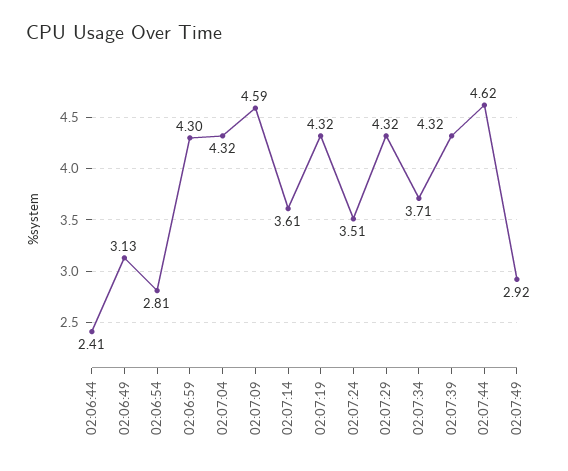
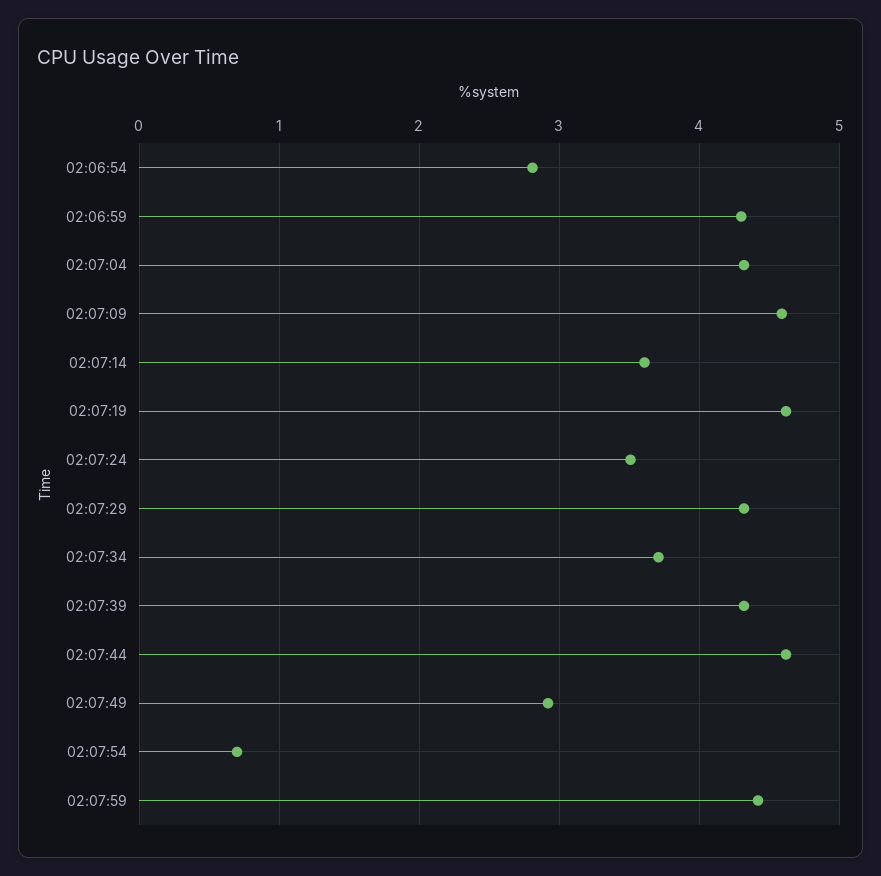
02:06:44: 2.41 -> none
02:06:49: 3.13 -> none
02:07:19: 4.32 -> 4.6
02:07:54: none -> 0.7
02:07:59: none -> 4.4

